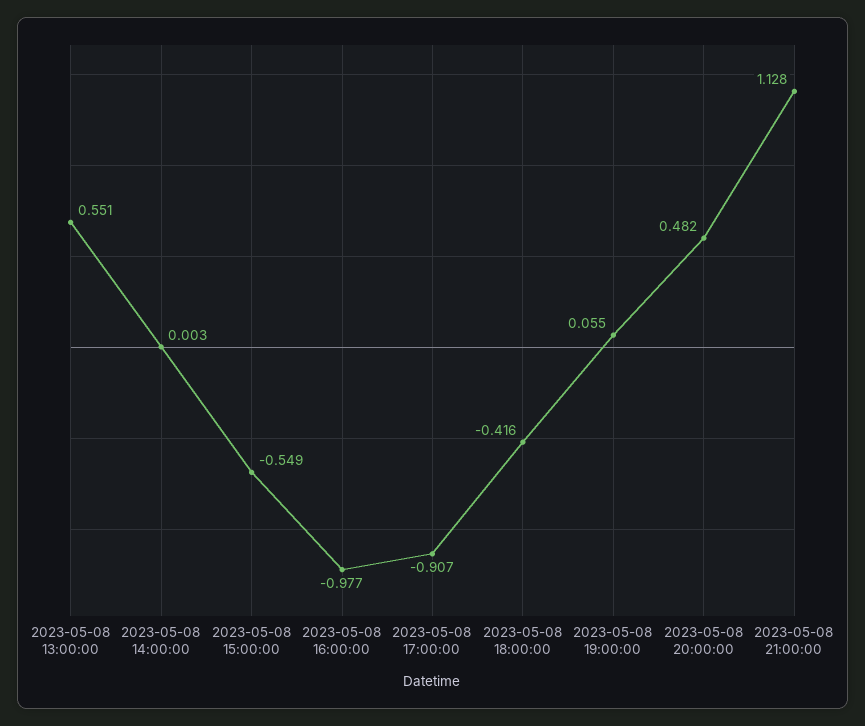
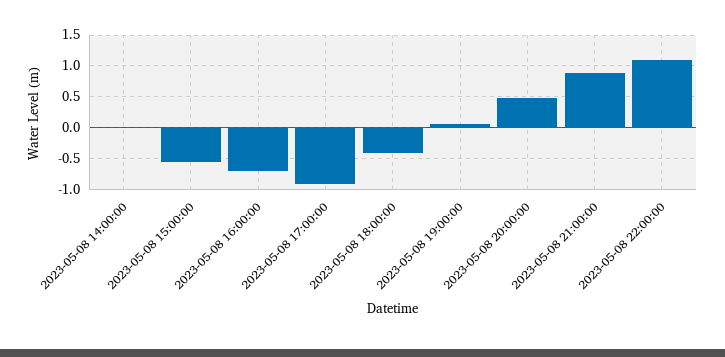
2023-05-08 13:00:00: 0.551 -> none
2023-05-08 16:00:00: -0.977 -> -0.7
2023-05-08 21:00:00: 1.128 -> 0.9
2023-05-08 22:00:00: none -> 1.1

